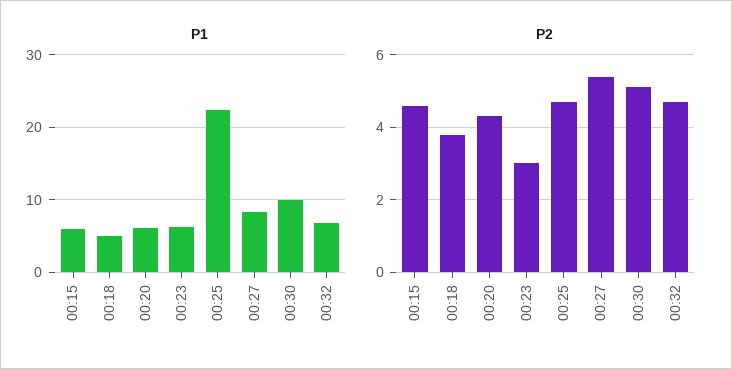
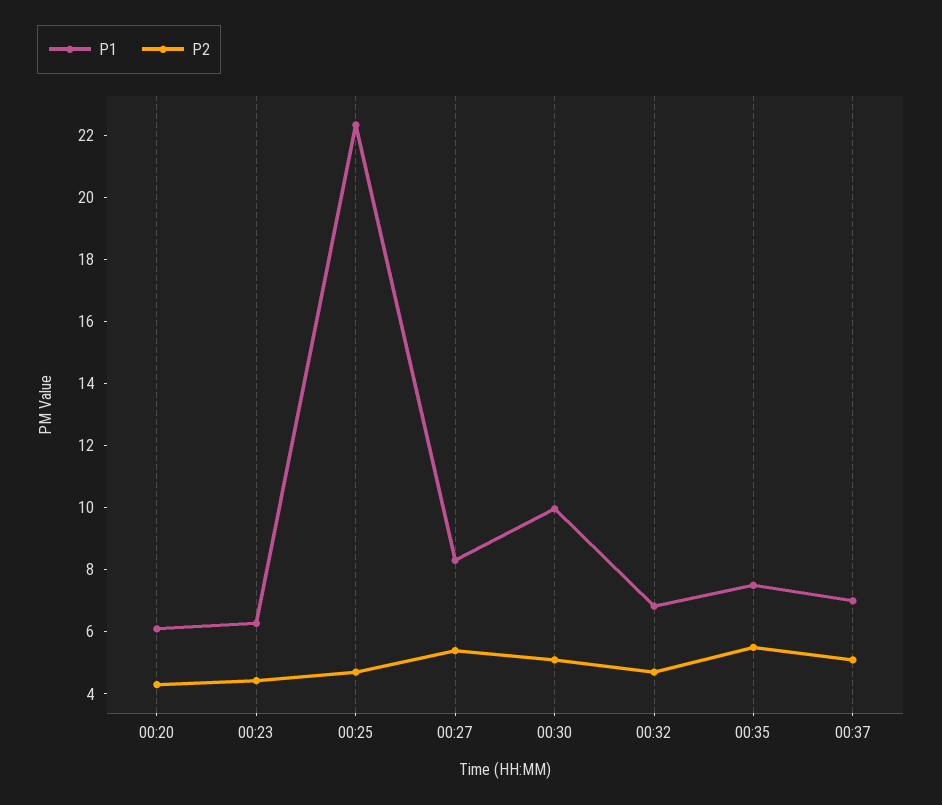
P1, 00:15: 6 -> none
P1, 00:18: 5 -> none
P2, 00:15: 4.6 -> none
P2, 00:18: 3.8 -> none
P2, 00:23: 3 -> 4.5
P1, 00:35: none -> 7.5
P2, 00:35: none -> 5.5
P1, 00:37: none -> 7
P2, 00:37: none -> 5

